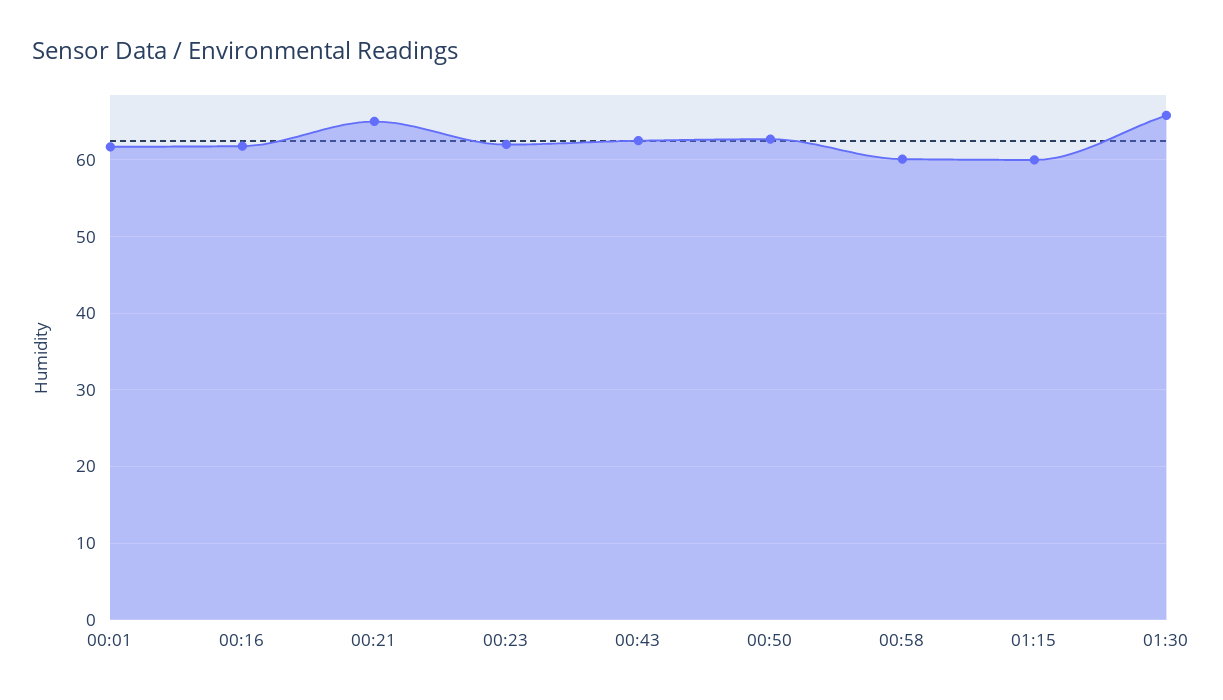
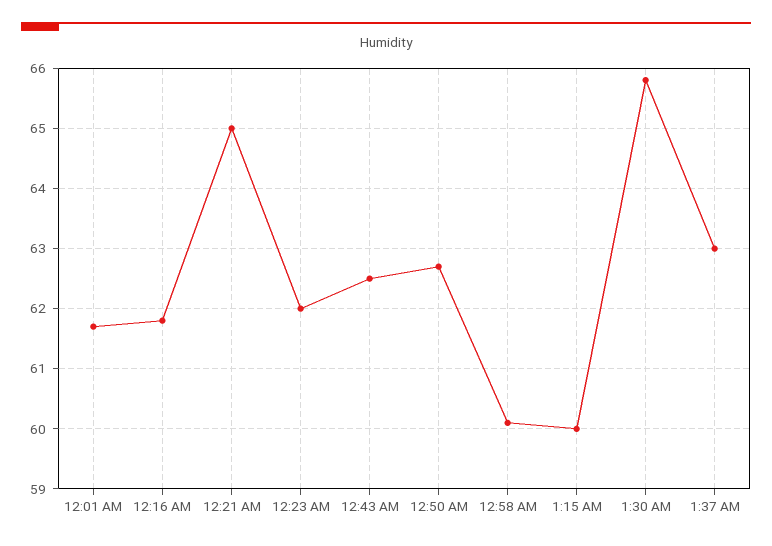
1:37 AM: none -> 63

